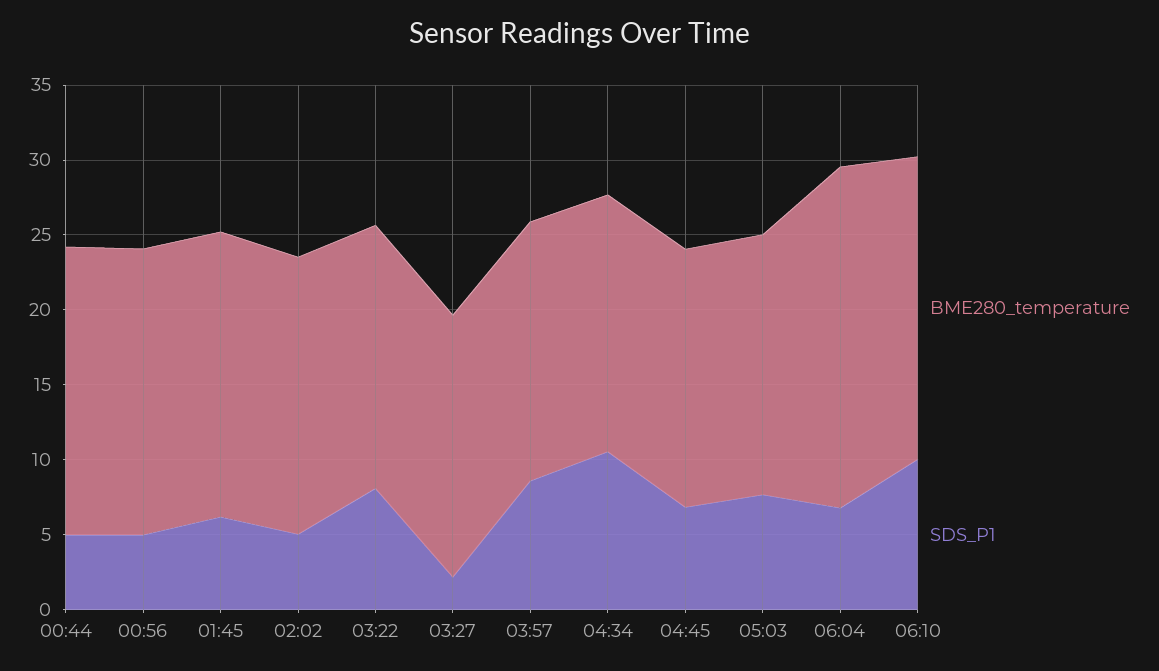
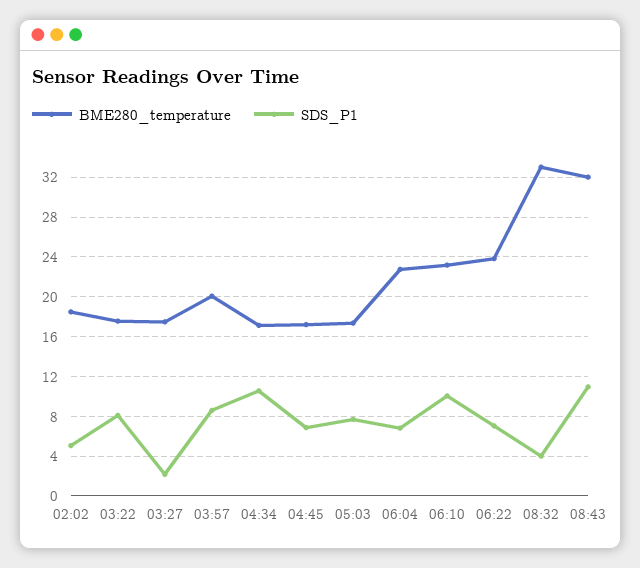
BME280_temperature, 00:44: 19 -> none
SDS_P1, 00:44: 5 -> none
BME280_temperature, 00:56: 19 -> none
SDS_P1, 00:56: 5 -> none
BME280_temperature, 01:45: 19 -> none
SDS_P1, 01:45: 6 -> none
BME280_temperature, 03:57: 17 -> 20
BME280_temperature, 06:10: 20 -> 23
BME280_temperature, 06:22: none -> 24
SDS_P1, 06:22: none -> 7
BME280_temperature, 08:32: none -> 33
SDS_P1, 08:32: none -> 4
BME280_temperature, 08:43: none -> 32
SDS_P1, 08:43: none -> 11

